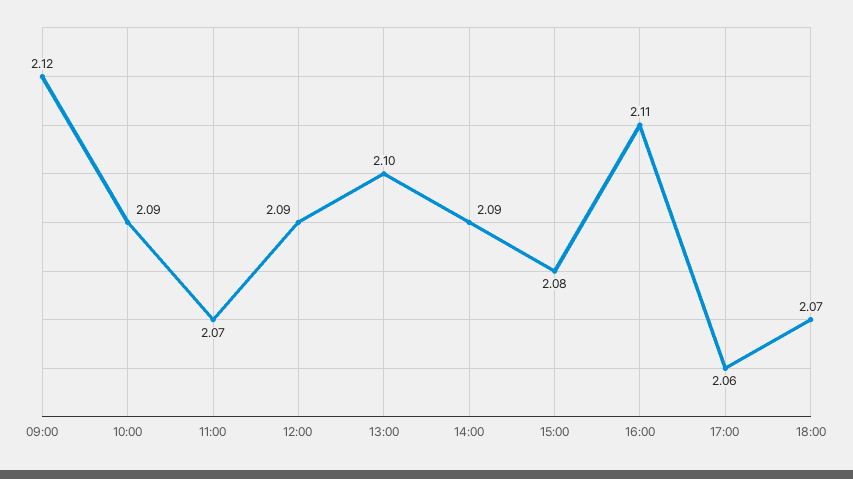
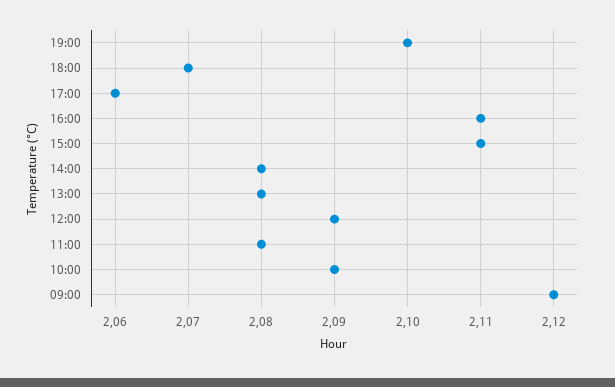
11:00: 2.07 -> 2.08
13:00: 2.1 -> 2.08
14:00: 2.09 -> 2.08
15:00: 2.08 -> 2.11
19:00: none -> 2.1

